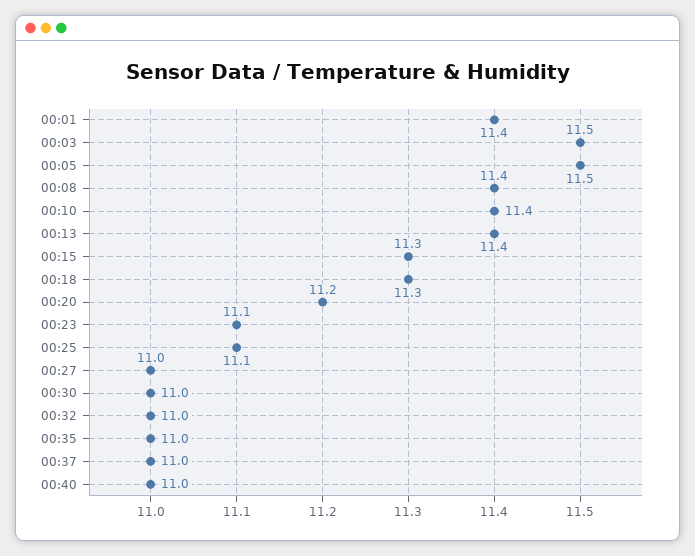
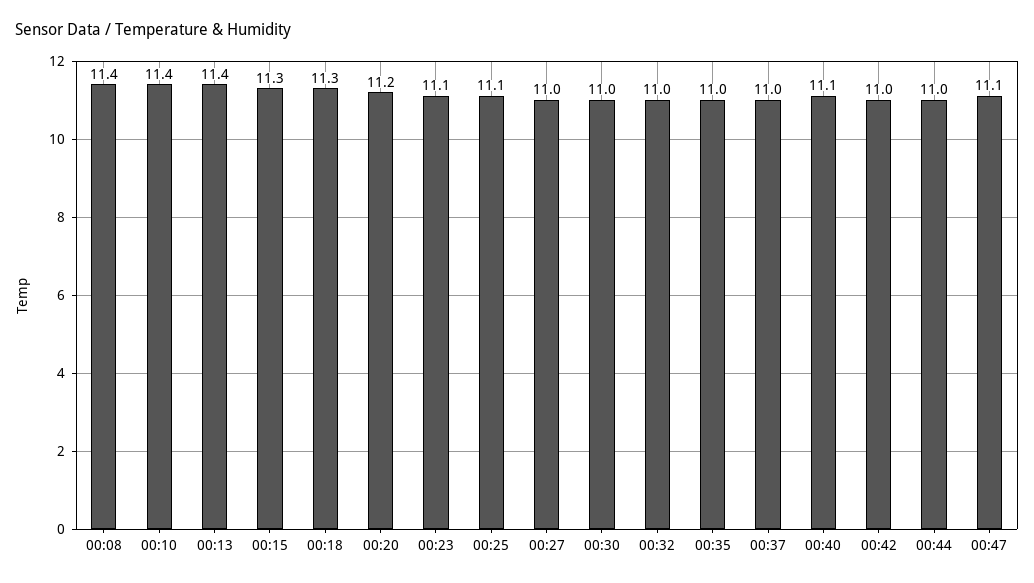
00:01: 11.4 -> none
00:03: 11.5 -> none
00:05: 11.5 -> none
00:40: 11 -> 11.1
00:42: none -> 11
00:44: none -> 11
00:47: none -> 11.1

